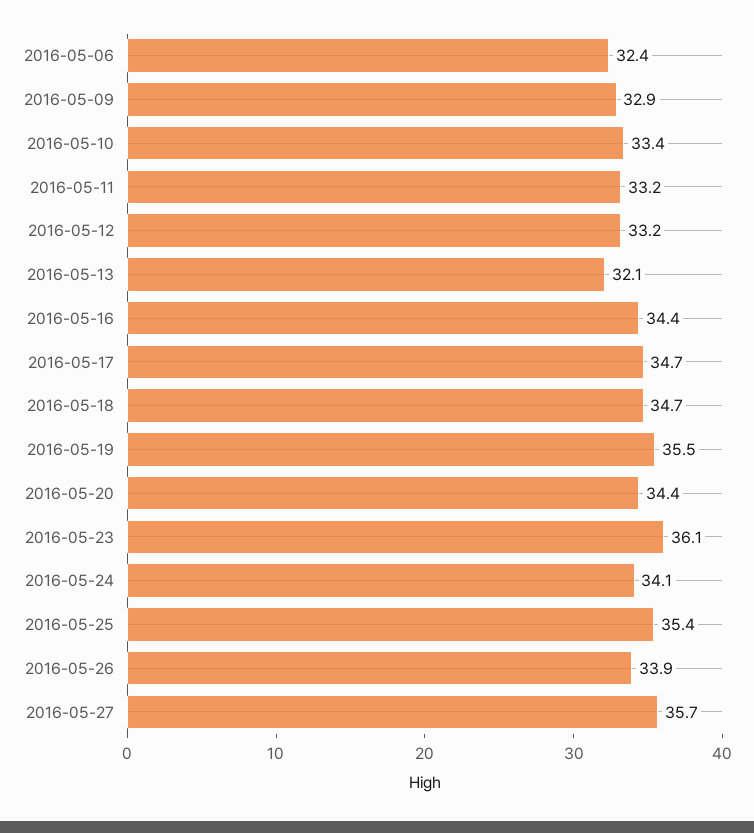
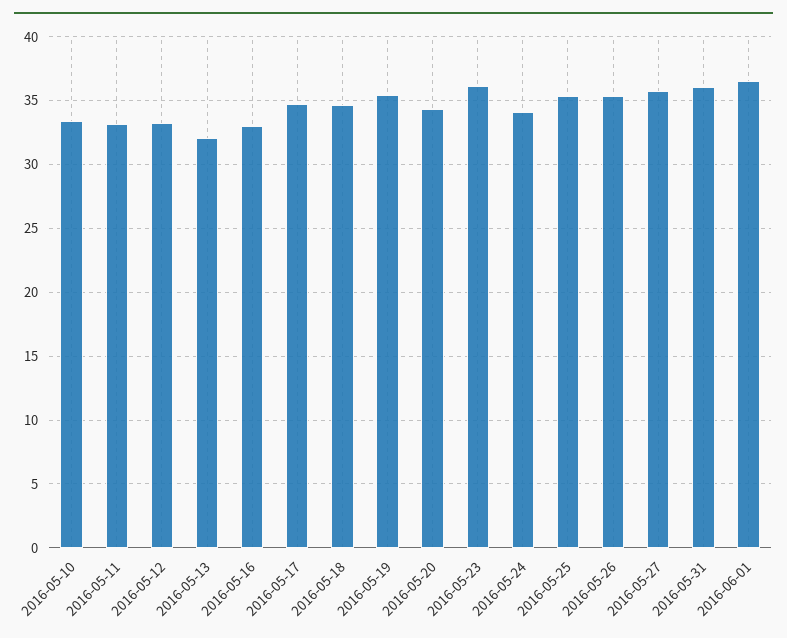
2016-05-06: 32.4 -> none
2016-05-09: 32.9 -> none
2016-05-16: 34.4 -> 33
2016-05-26: 33.9 -> 35.5
2016-05-31: none -> 36
2016-06-01: none -> 36.5

